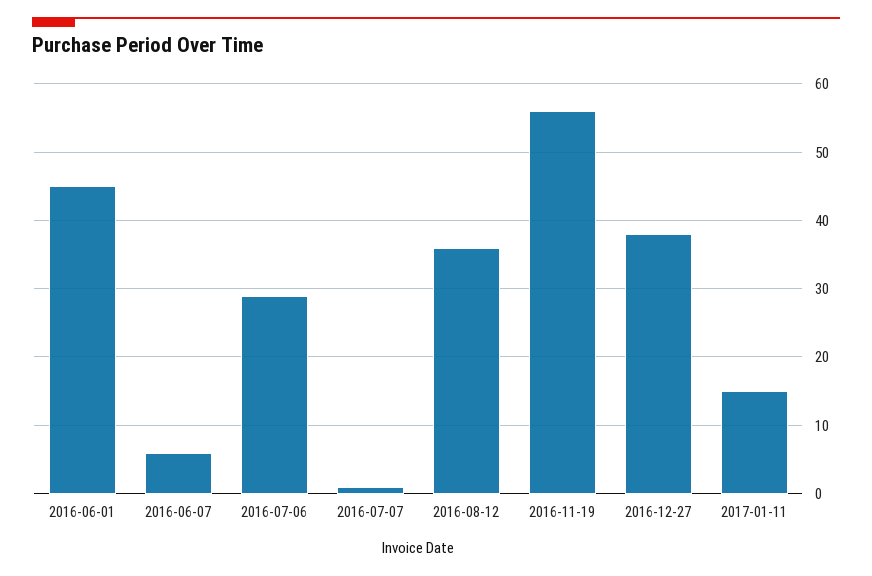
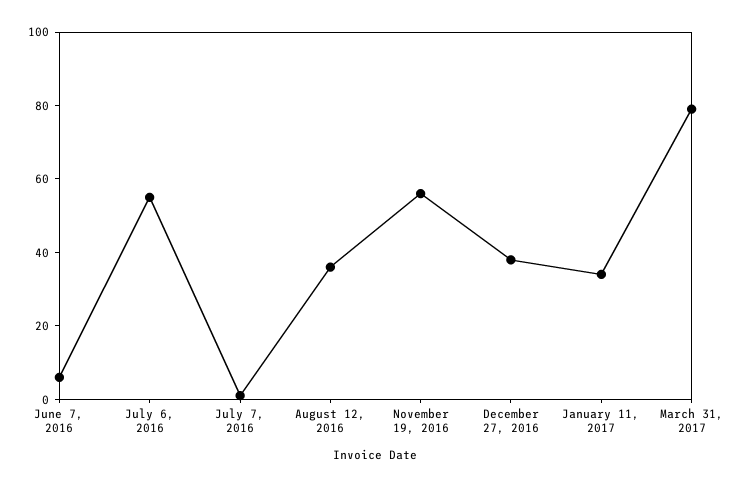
2016-06-01: 45 -> none
2016-07-06: 29 -> 55
2017-01-11: 15 -> 35
March 31, 2017: none -> 80

